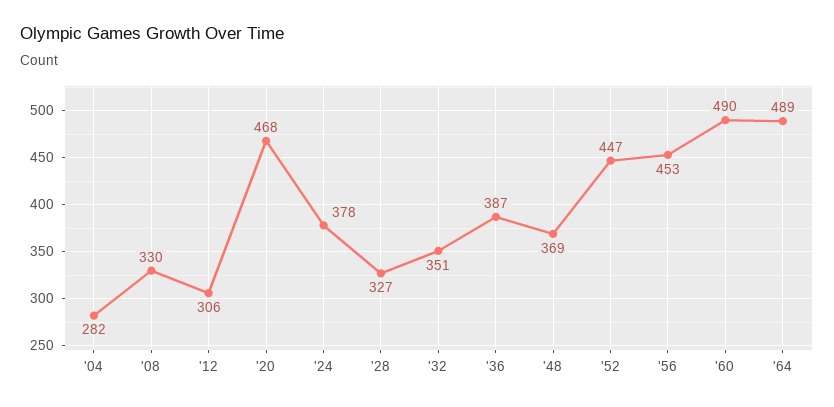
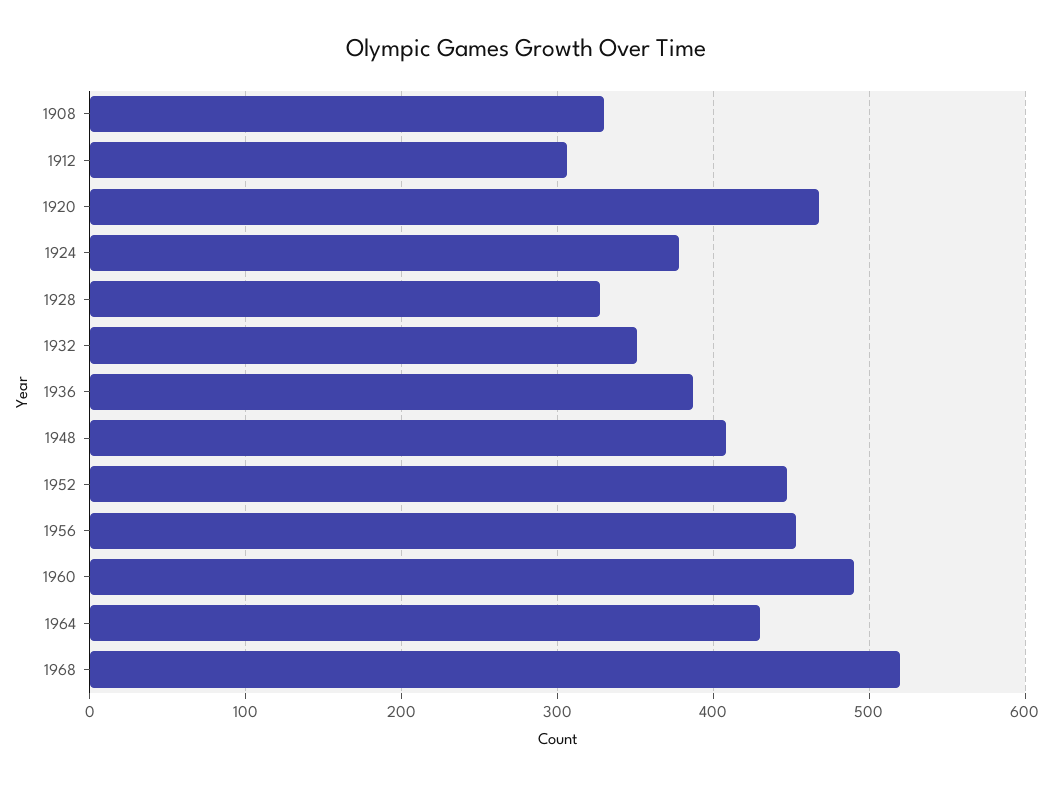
'04: 282 -> none
'48: 369 -> 410
'64: 489 -> 430
1968: none -> 520

